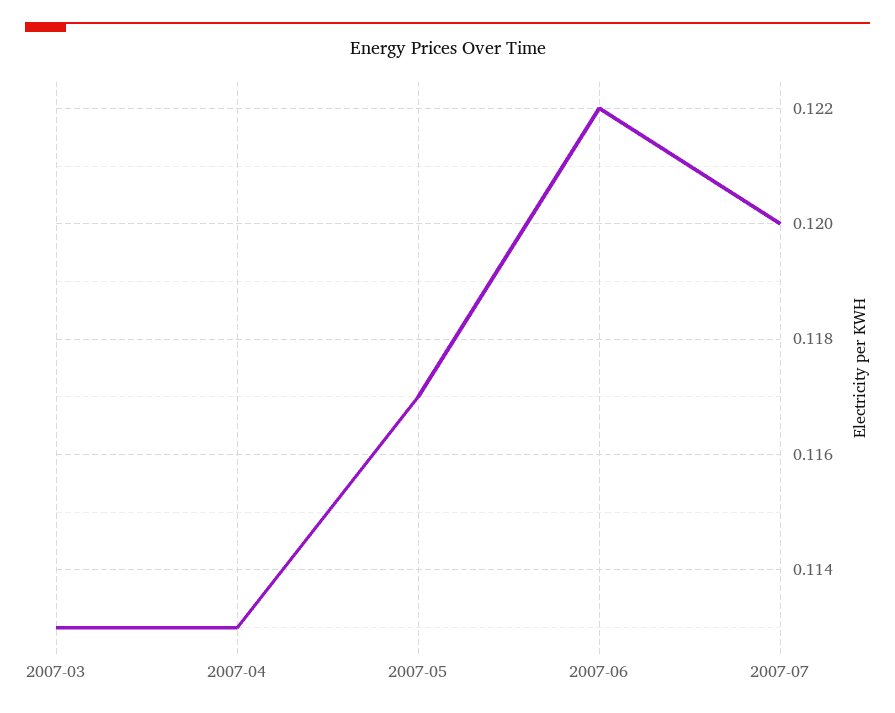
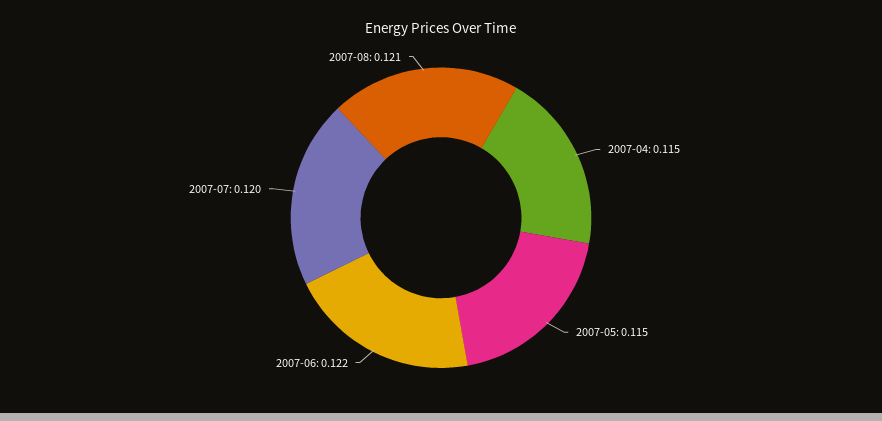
2007-03: 0.113 -> none
2007-04: 0.113 -> 0.115
2007-05: 0.117 -> 0.115
2007-08: none -> 0.121

